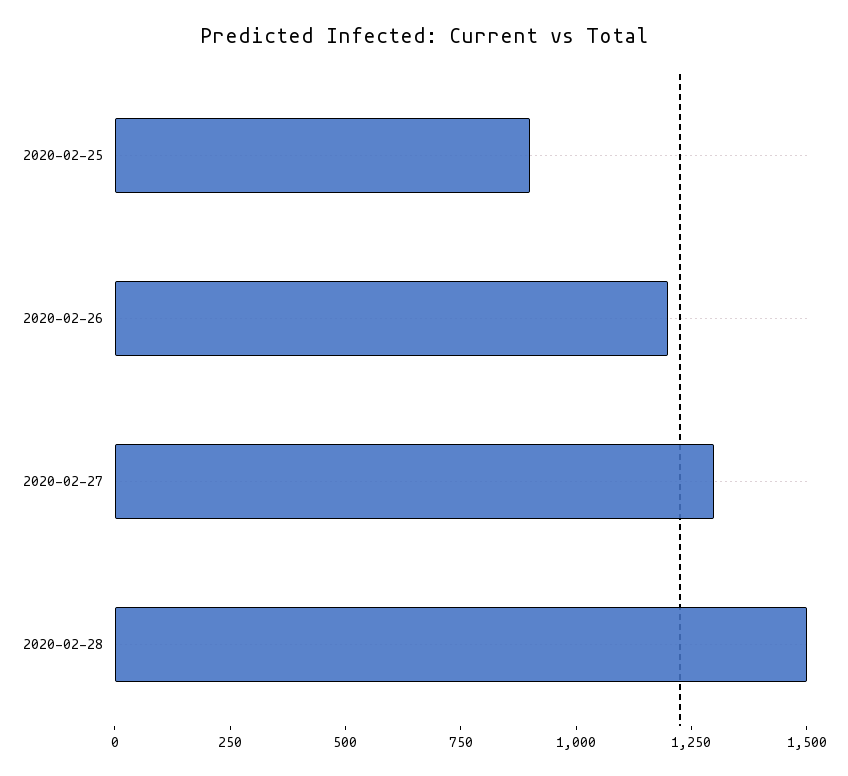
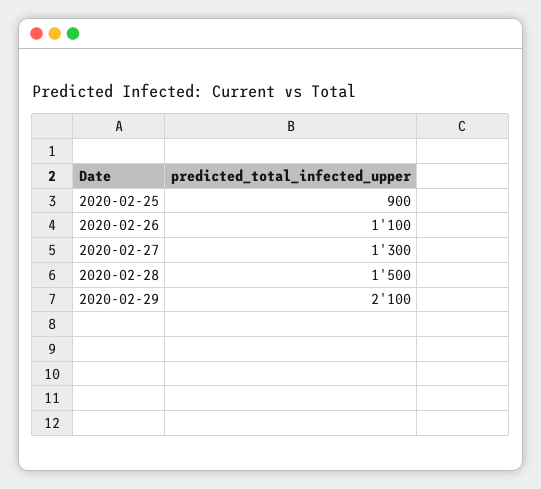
2020-02-26: 1200 -> 1100
2020-02-29: none -> 2100

